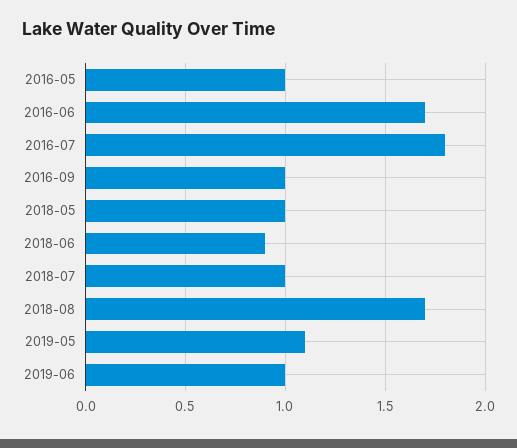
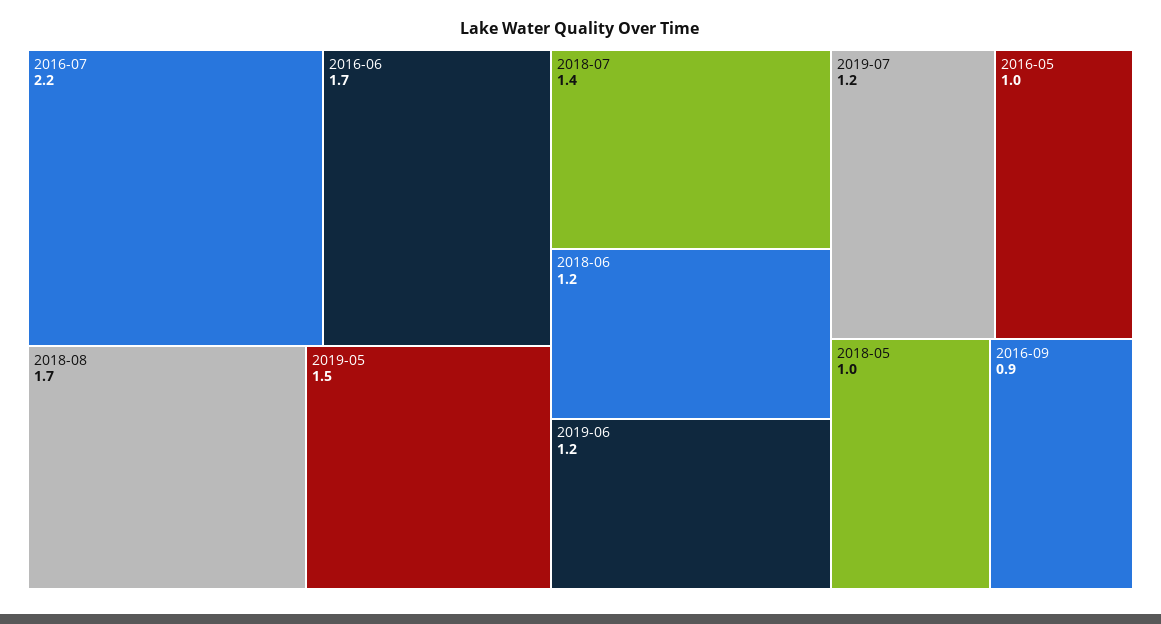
2016-07: 1.8 -> 2.2
2016-09: 1 -> 0.9
2018-06: 0.9 -> 1.2
2018-07: 1 -> 1.4
2019-05: 1.1 -> 1.5
2019-06: 1 -> 1.2
2019-07: none -> 1.2

